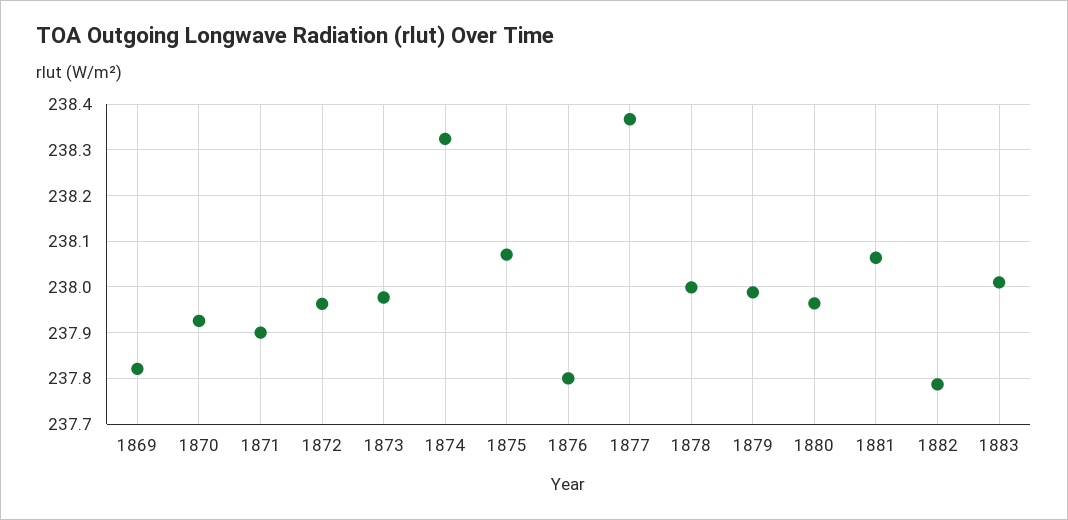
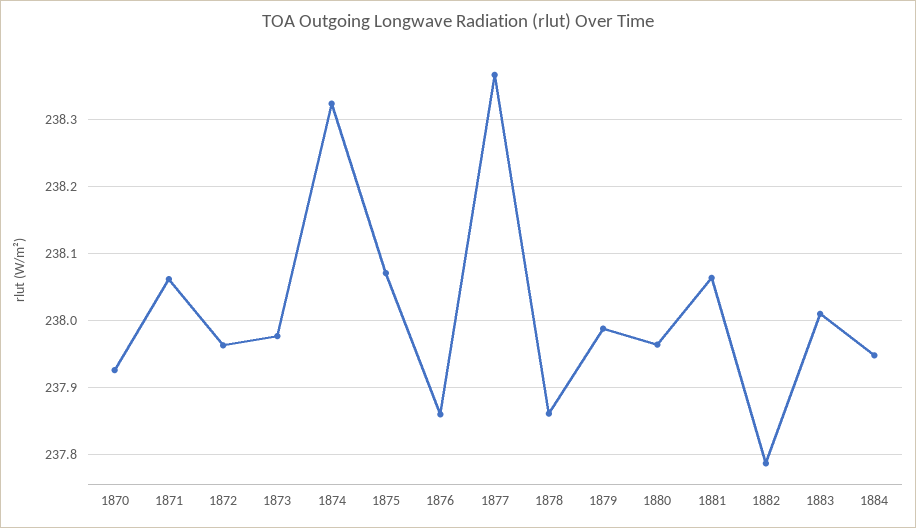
1869: 237.82 -> none
1871: 237.9 -> 238.06
1876: 237.8 -> 237.86
1878: 238 -> 237.86
1884: none -> 237.95

